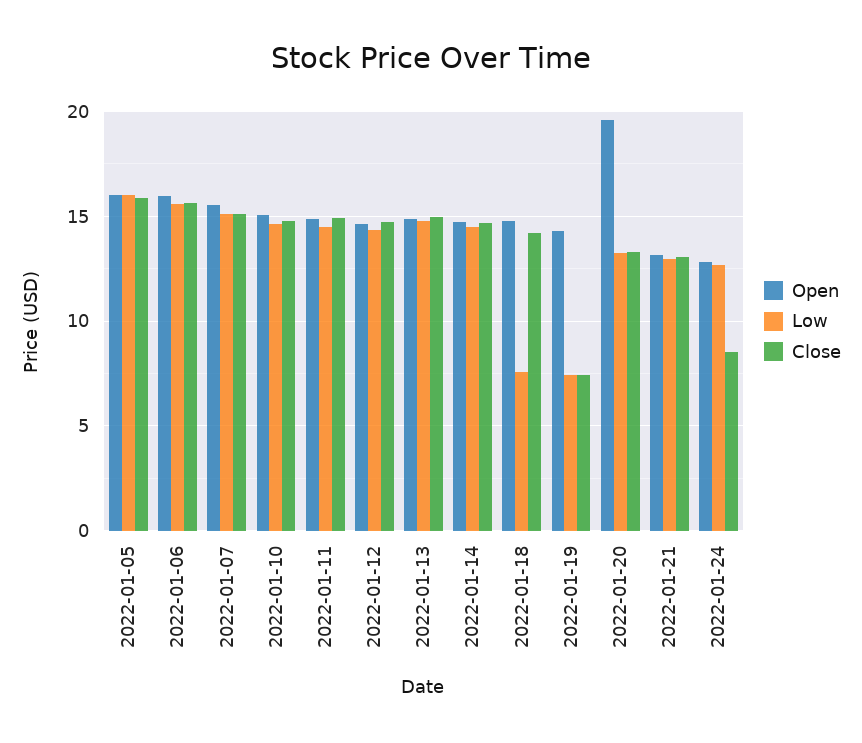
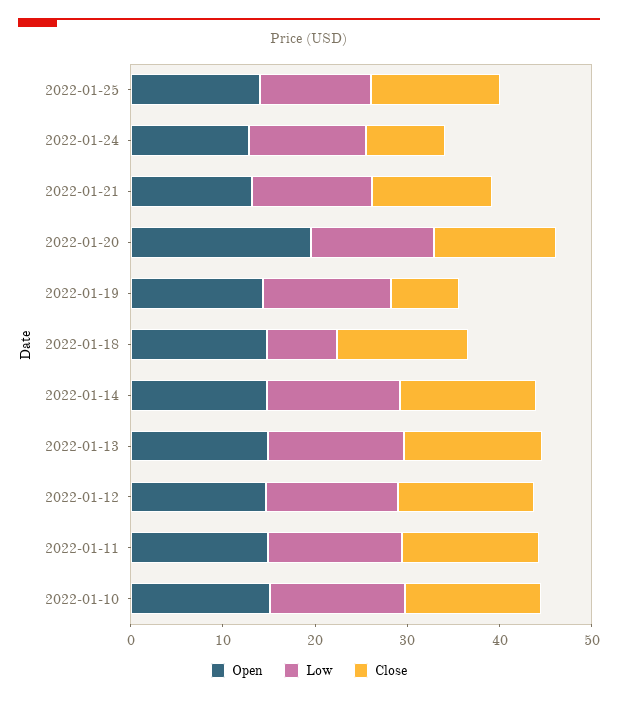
Open, 2022-01-05: 16 -> none
Low, 2022-01-05: 16 -> none
Close, 2022-01-05: 16 -> none
Open, 2022-01-06: 16 -> none
Low, 2022-01-06: 15.5 -> none
Close, 2022-01-06: 15.5 -> none
Open, 2022-01-07: 15.5 -> none
Low, 2022-01-07: 15 -> none
Close, 2022-01-07: 15 -> none
Low, 2022-01-19: 7.5 -> 14
Open, 2022-01-25: none -> 14
Low, 2022-01-25: none -> 12
Close, 2022-01-25: none -> 14

